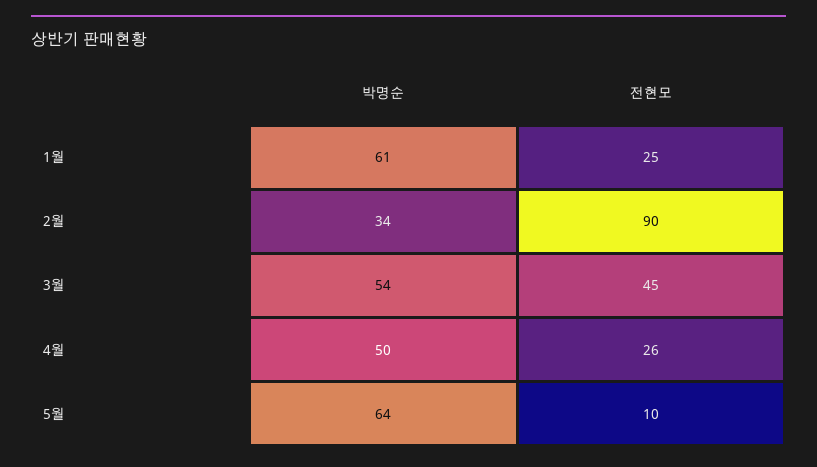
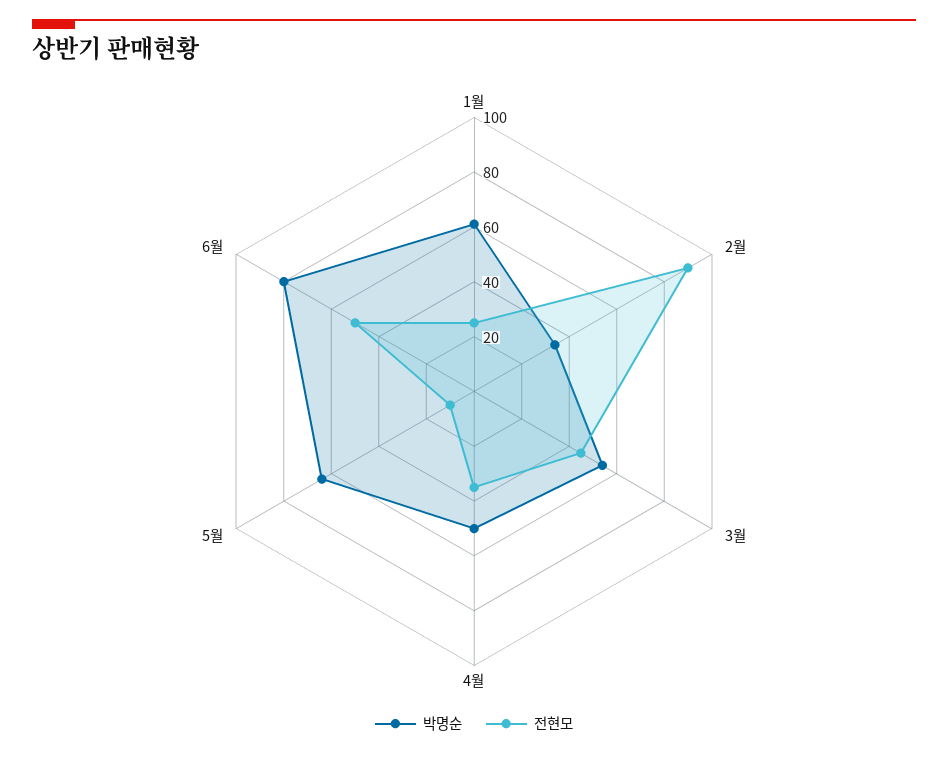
전현모, 4월: 26 -> 35
박명순, 6월: none -> 80
전현모, 6월: none -> 50

